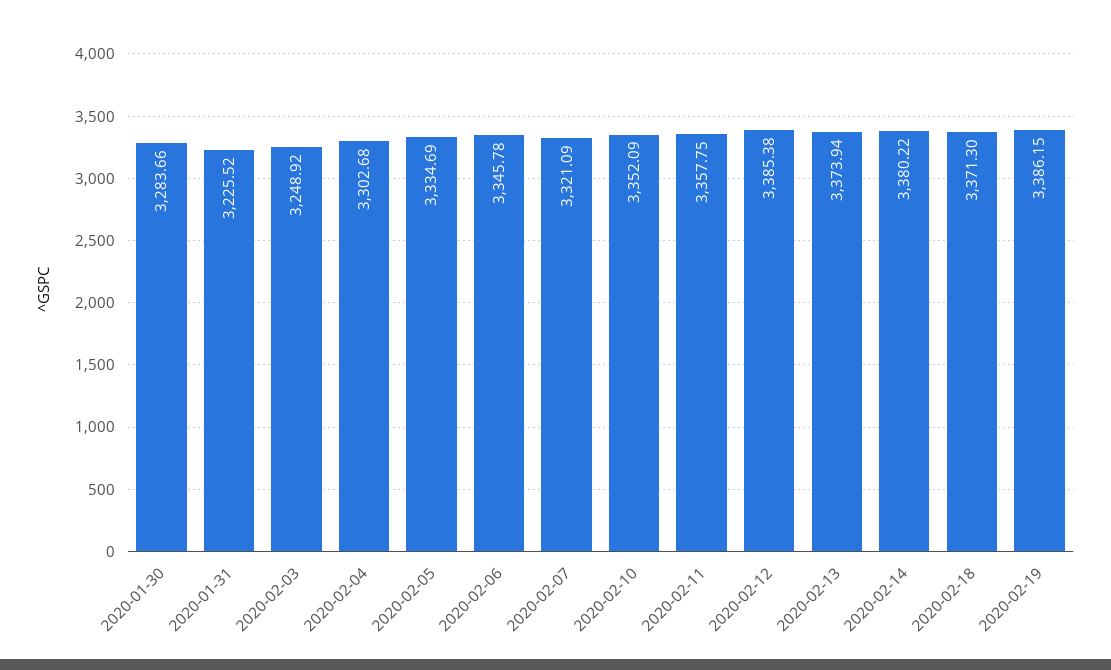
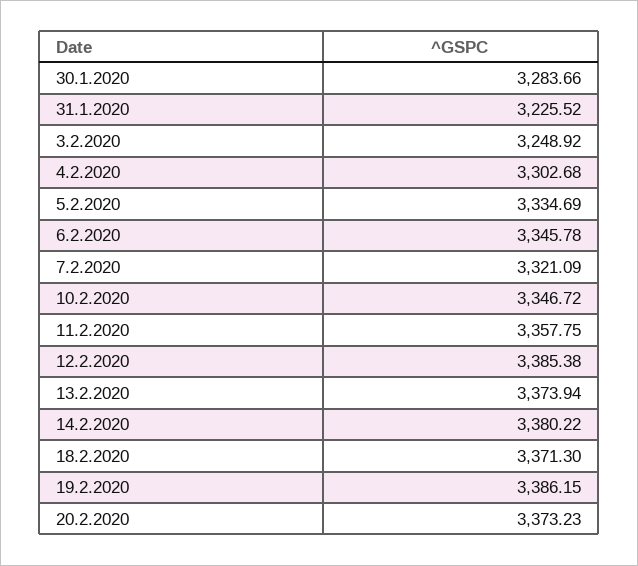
2020-02-10: 3352.09 -> 3346.72
20.2.2020: none -> 3373.23

